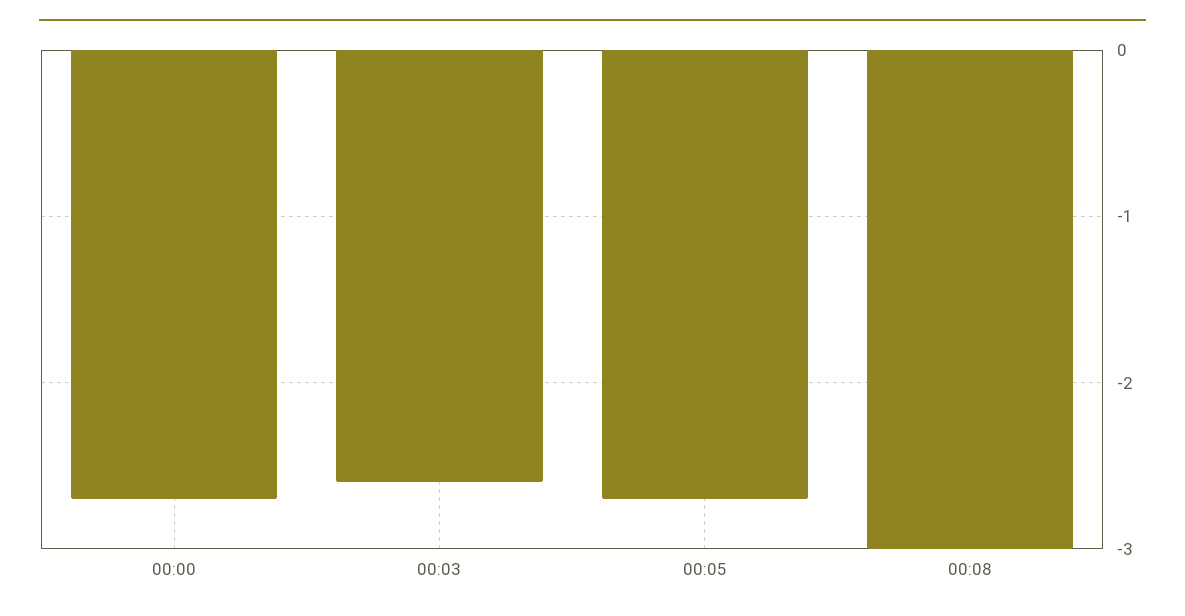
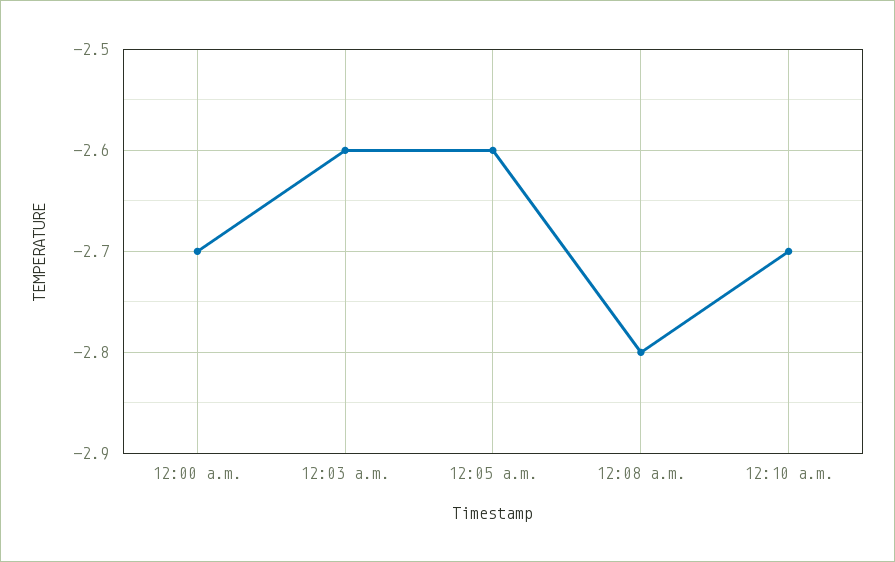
00:05: -2.7 -> -2.6
00:08: -3 -> -2.8
12:10 a.m.: none -> -2.7

